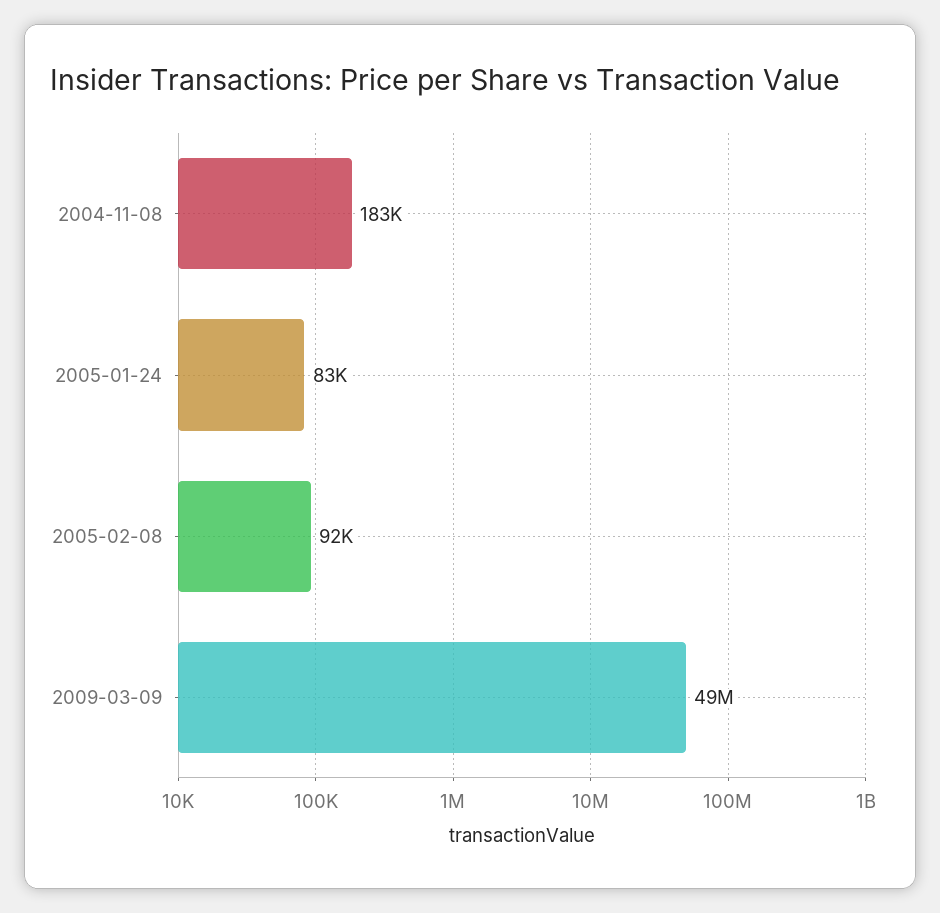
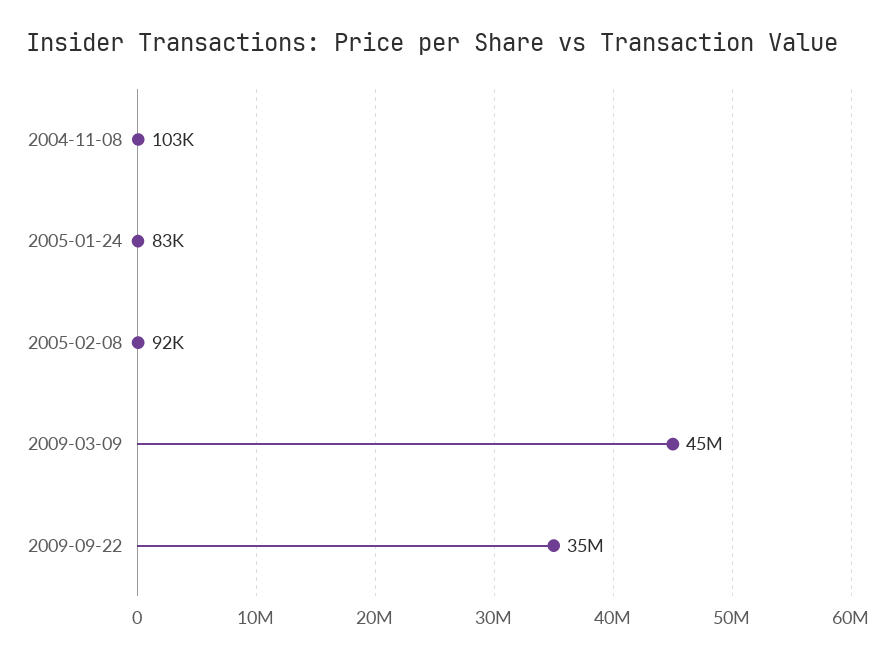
2004-11-08: 183000 -> 103000
2009-03-09: 49000000 -> 45000000
2009-09-22: none -> 35000000

